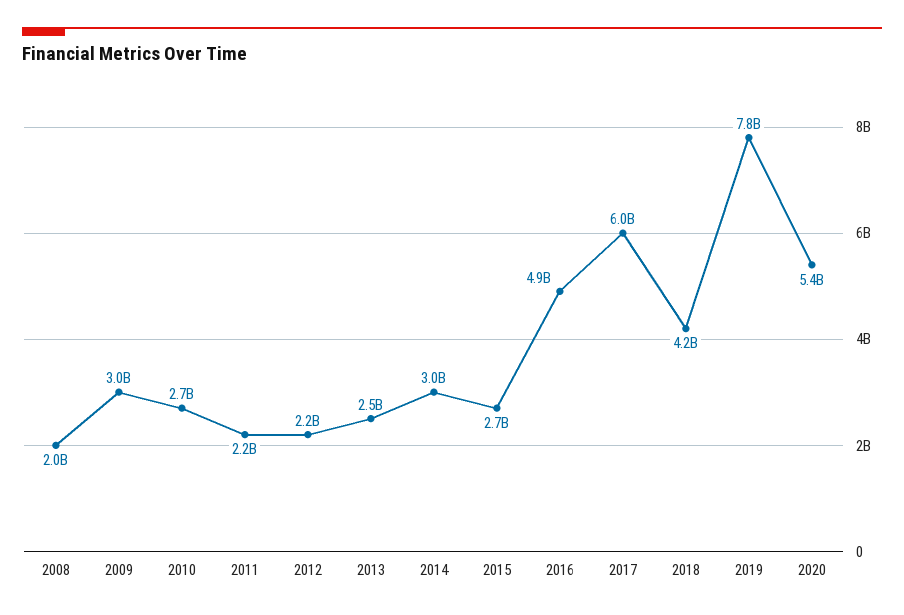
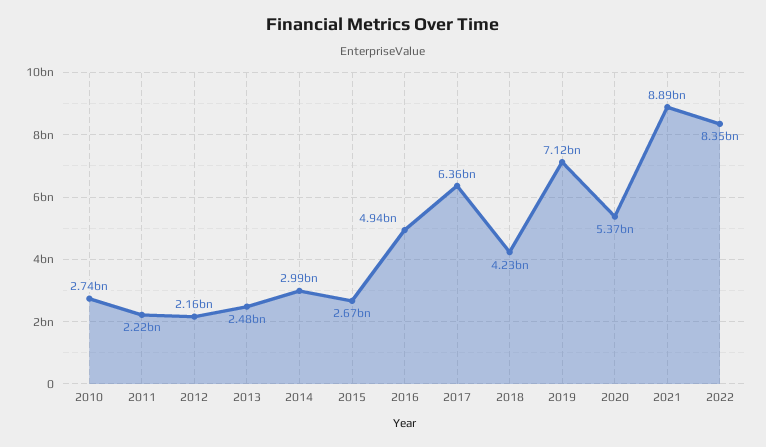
2008: 2000000000 -> none
2009: 3000000000 -> none
2017: 6000000000 -> 6360000000
2019: 7800000000 -> 7120000000
2021: none -> 8890000000
2022: none -> 8350000000

